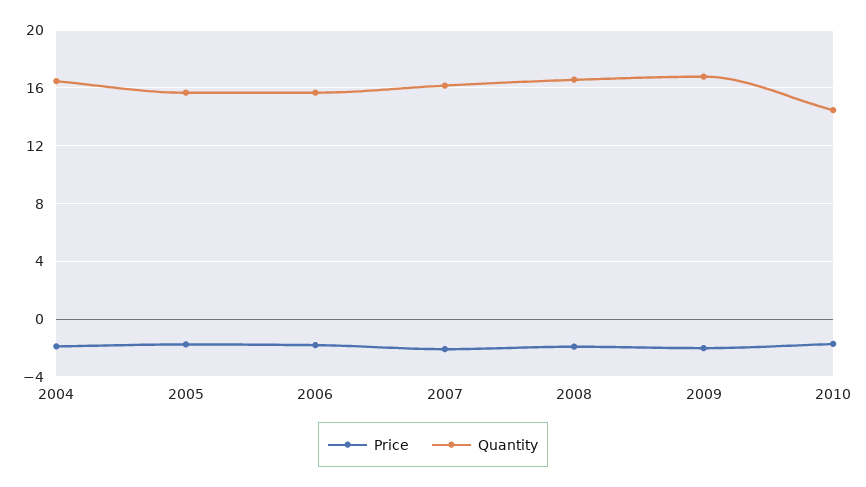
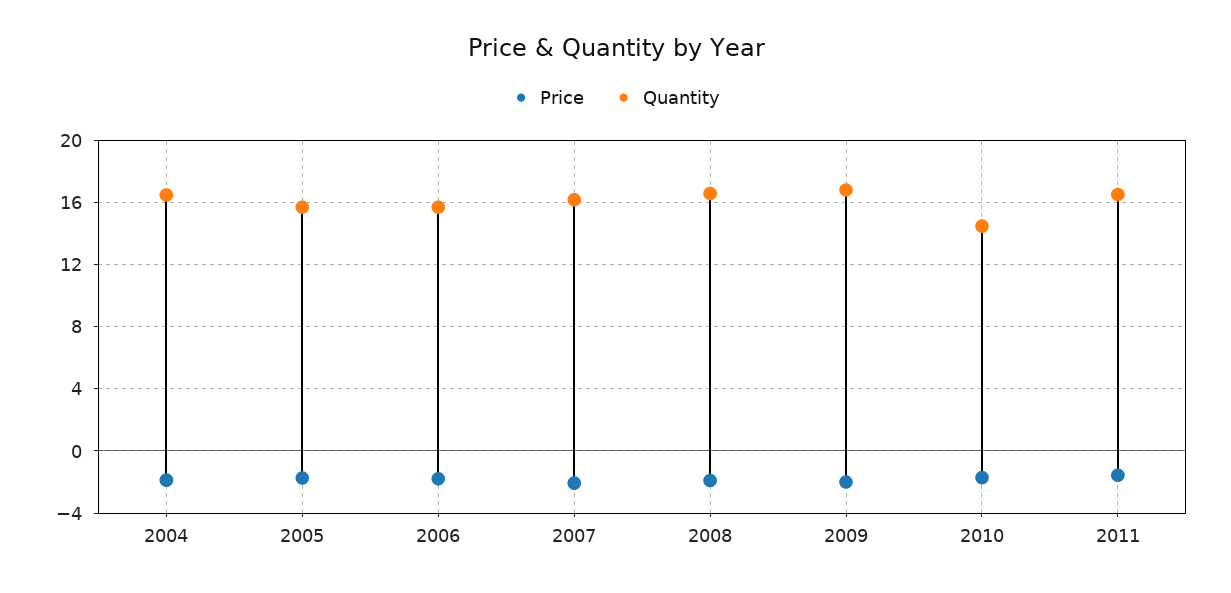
Price, 2011: none -> -1.5
Quantity, 2011: none -> 16.5

